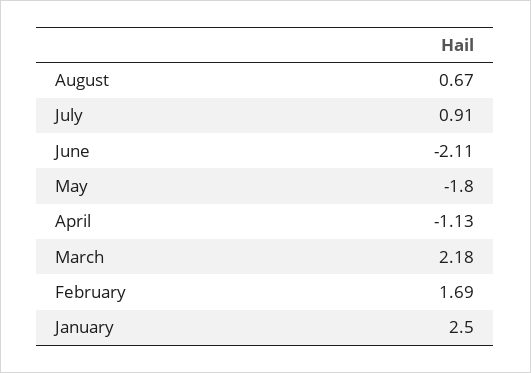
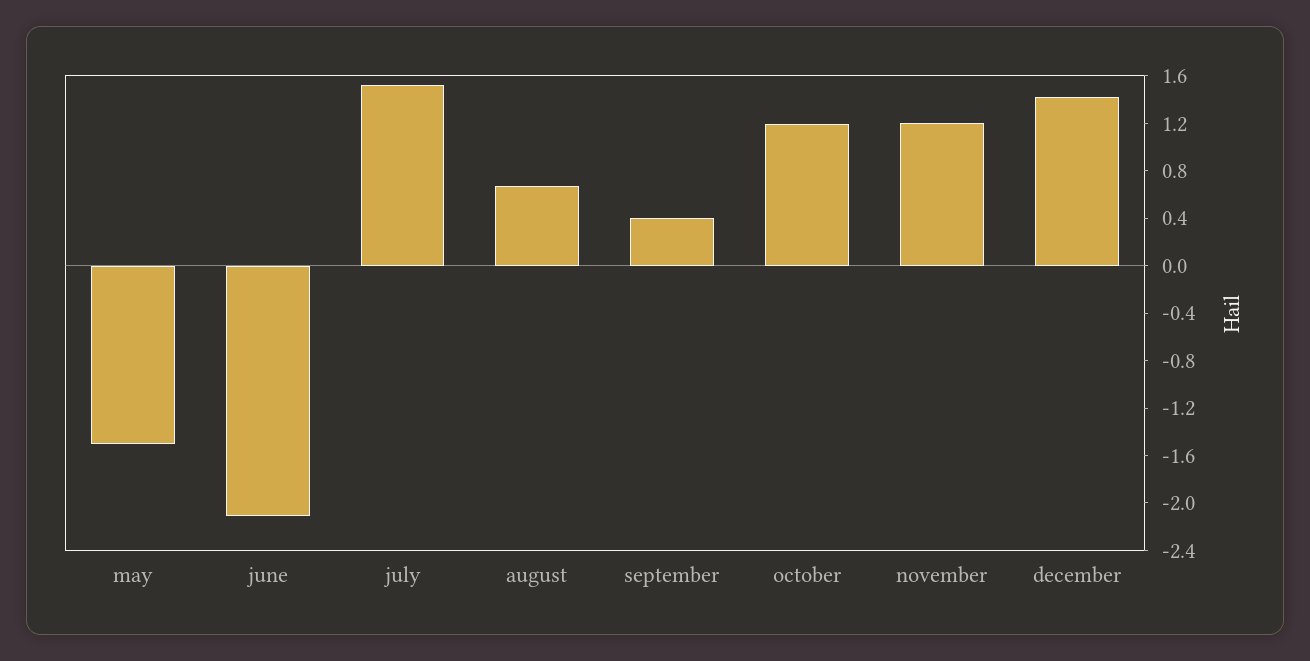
July: 0.91 -> 1.5
May: -1.8 -> -1.5
April: -1.13 -> none
March: 2.18 -> none
February: 1.69 -> none
January: 2.5 -> none
september: none -> 0.4
october: none -> 1.2
november: none -> 1.2
december: none -> 1.4

